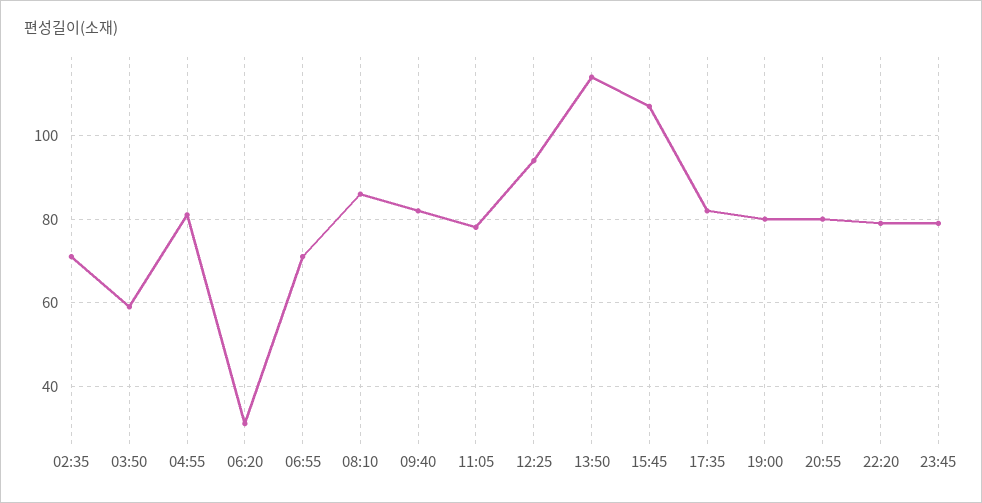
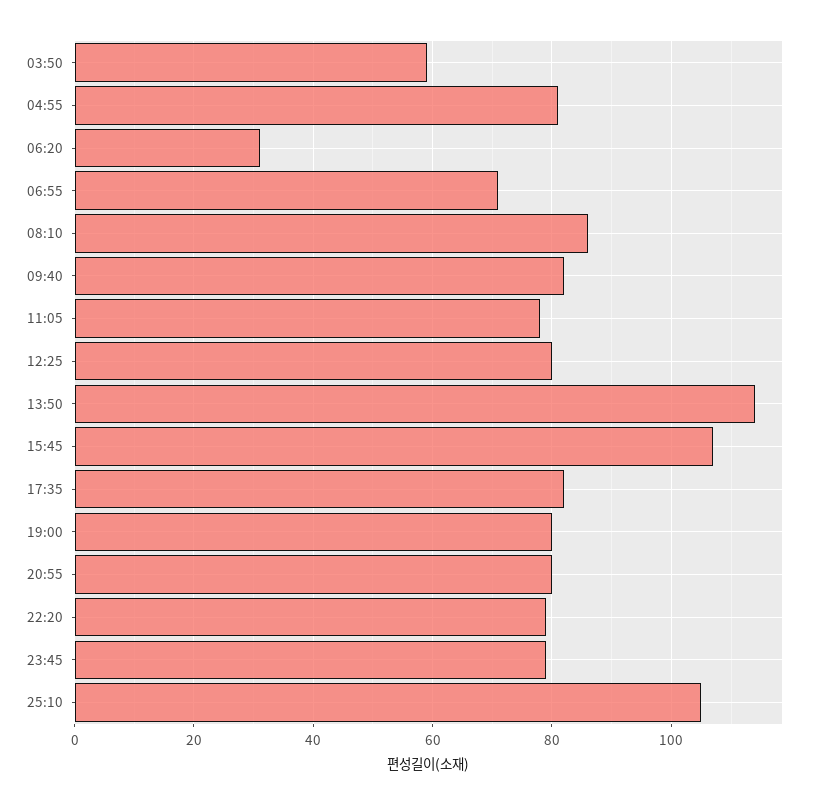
02:35: 70 -> none
12:25: 95 -> 80
25:10: none -> 105

